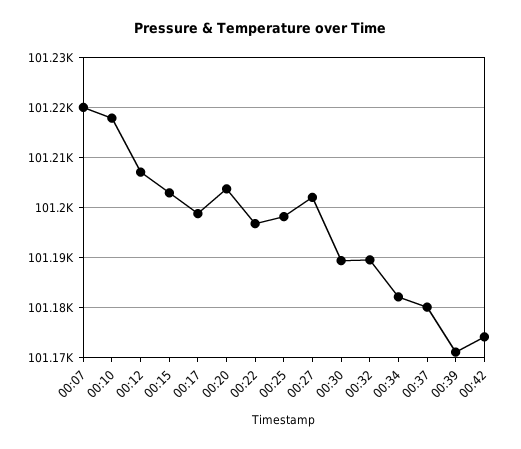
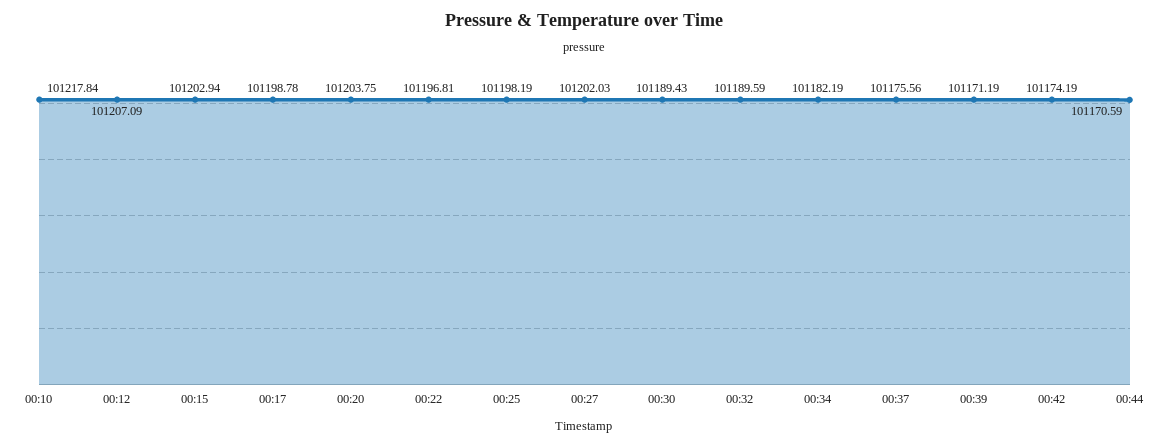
00:07: 101220 -> none
00:37: 101180 -> 101175.56
00:44: none -> 101170.59

